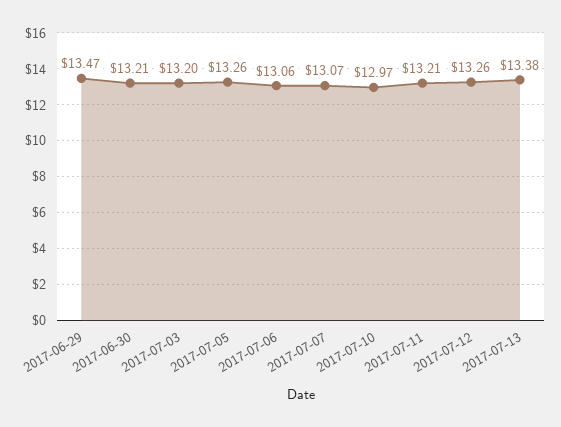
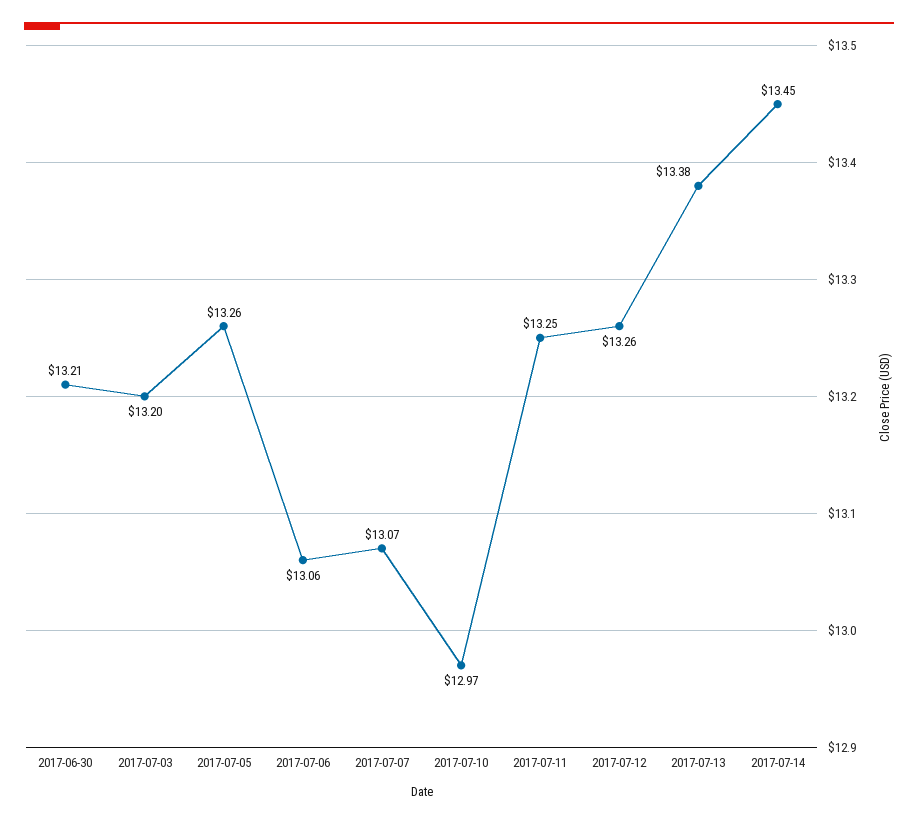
2017-06-29: 13.47 -> none
2017-07-11: 13.21 -> 13.25
2017-07-14: none -> 13.45

